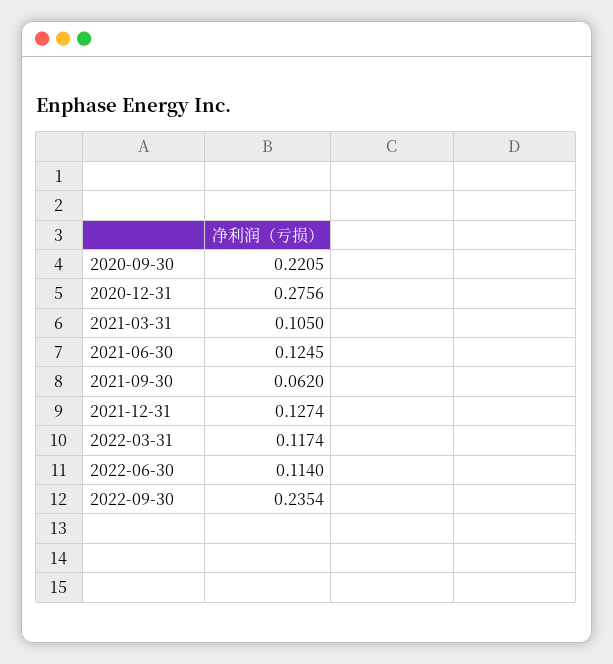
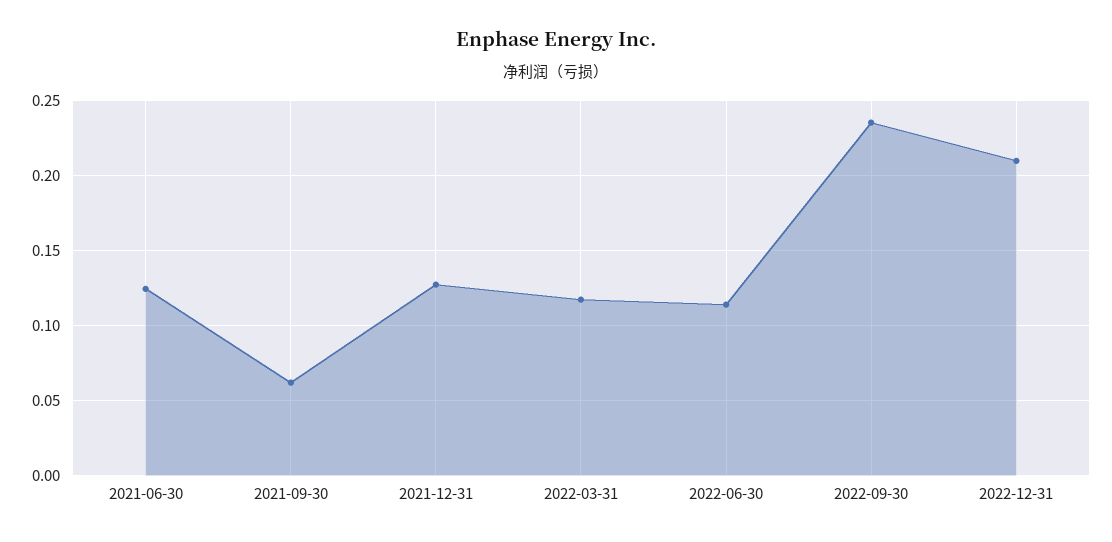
2020-09-30: 0.2205 -> none
2020-12-31: 0.2756 -> none
2021-03-31: 0.105 -> none
2022-12-31: none -> 0.21

